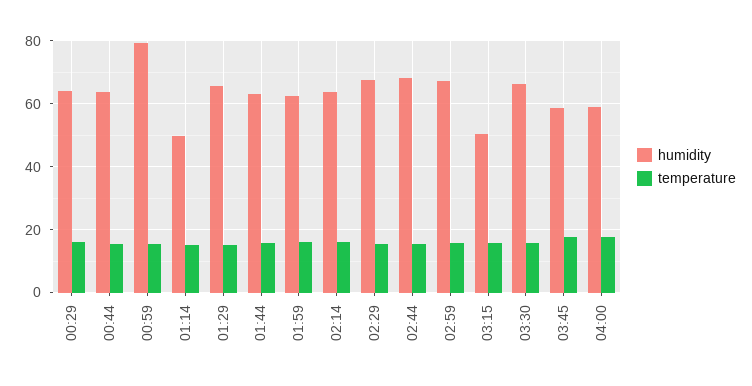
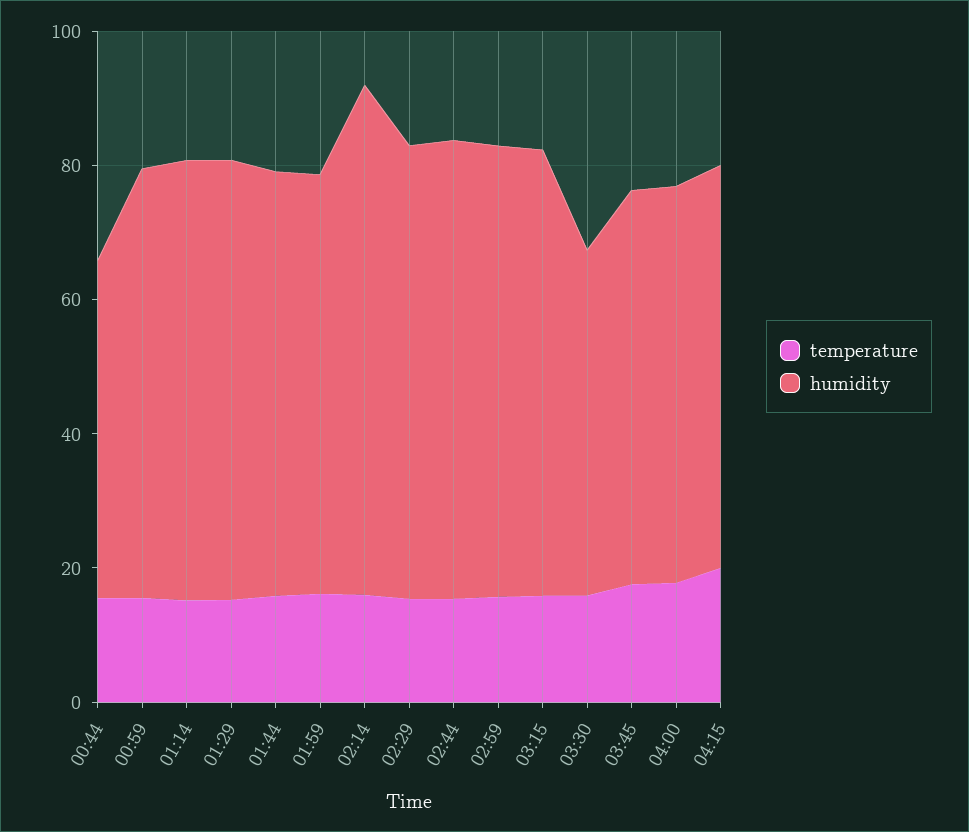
humidity, 00:29: 64 -> none
temperature, 00:29: 16 -> none
humidity, 00:44: 64 -> 50
humidity, 00:59: 80 -> 65
humidity, 01:14: 50 -> 65
humidity, 02:14: 64 -> 75
humidity, 03:15: 50 -> 65
humidity, 03:30: 66 -> 50
temperature, 04:15: none -> 20
humidity, 04:15: none -> 60

